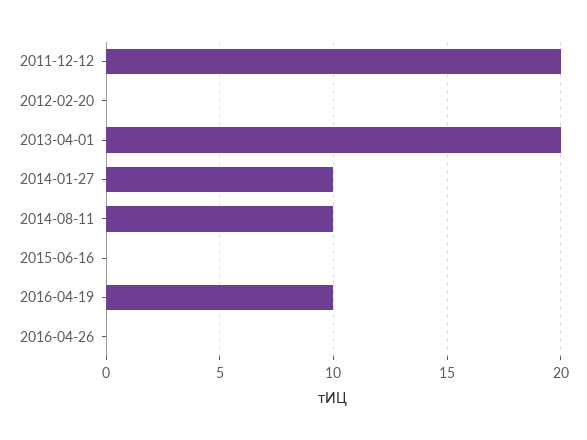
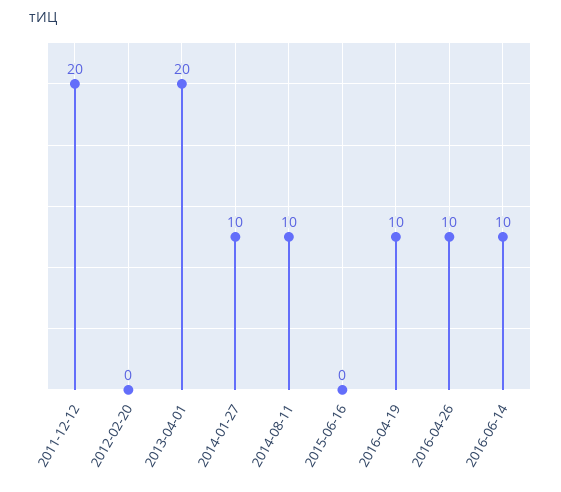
2016-04-26: 0 -> 10
2016-06-14: none -> 10

